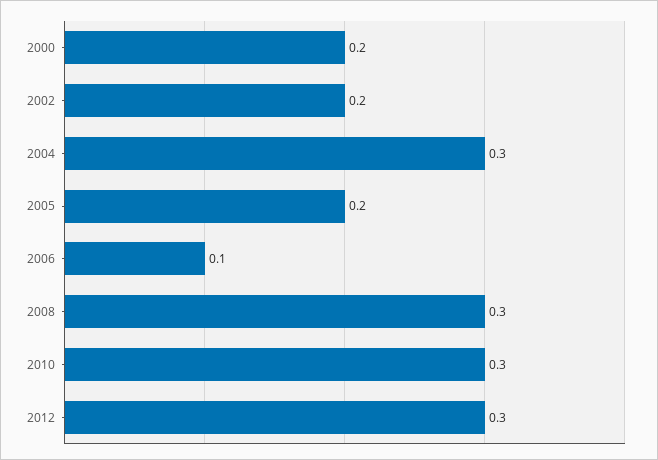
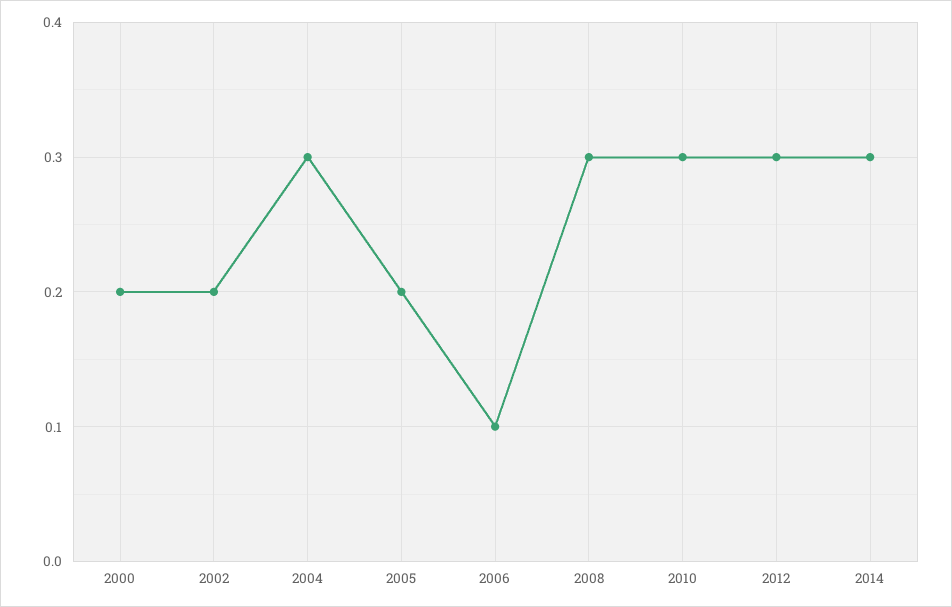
2014: none -> 0.3

